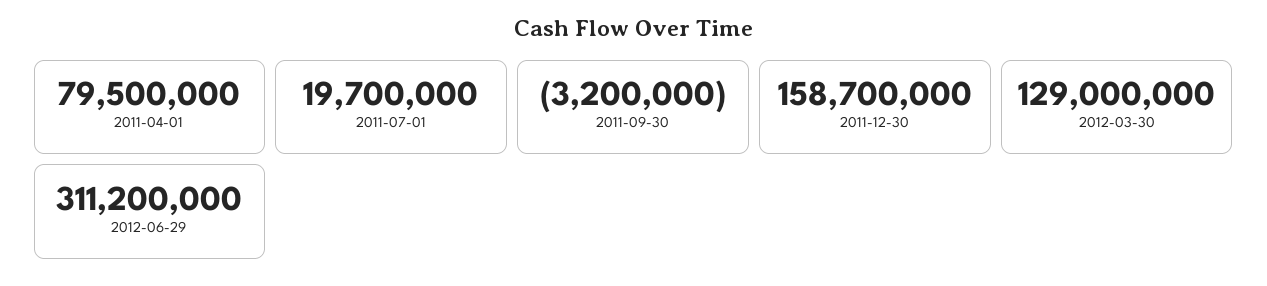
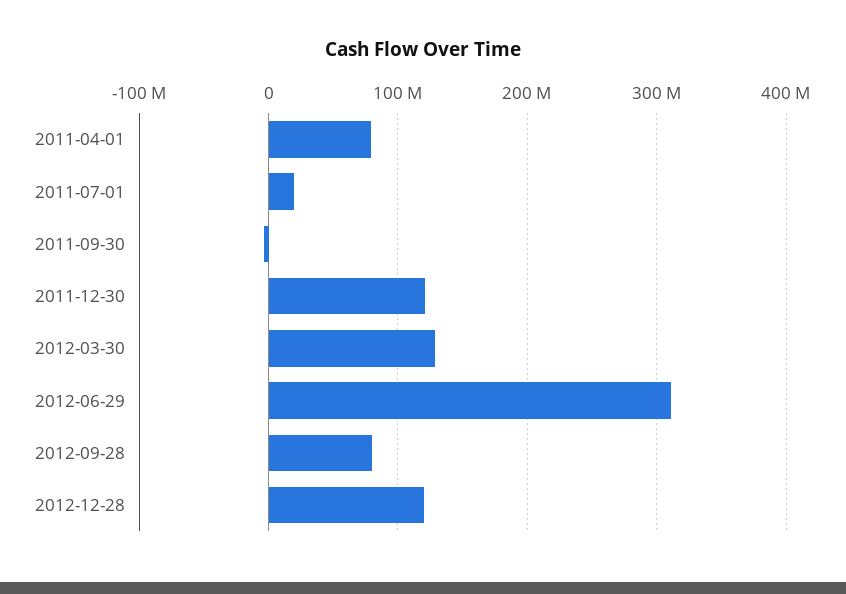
2011-12-30: 158700000 -> 120000000
2012-09-28: none -> 80000000
2012-12-28: none -> 120000000

